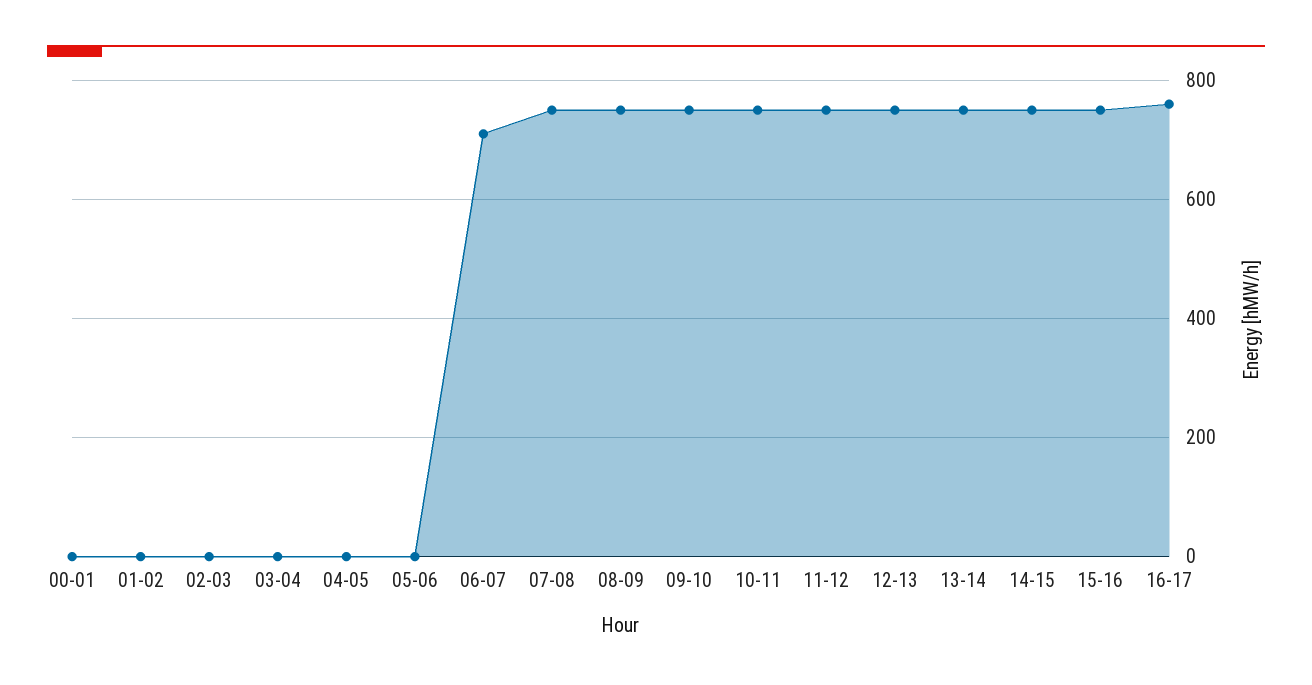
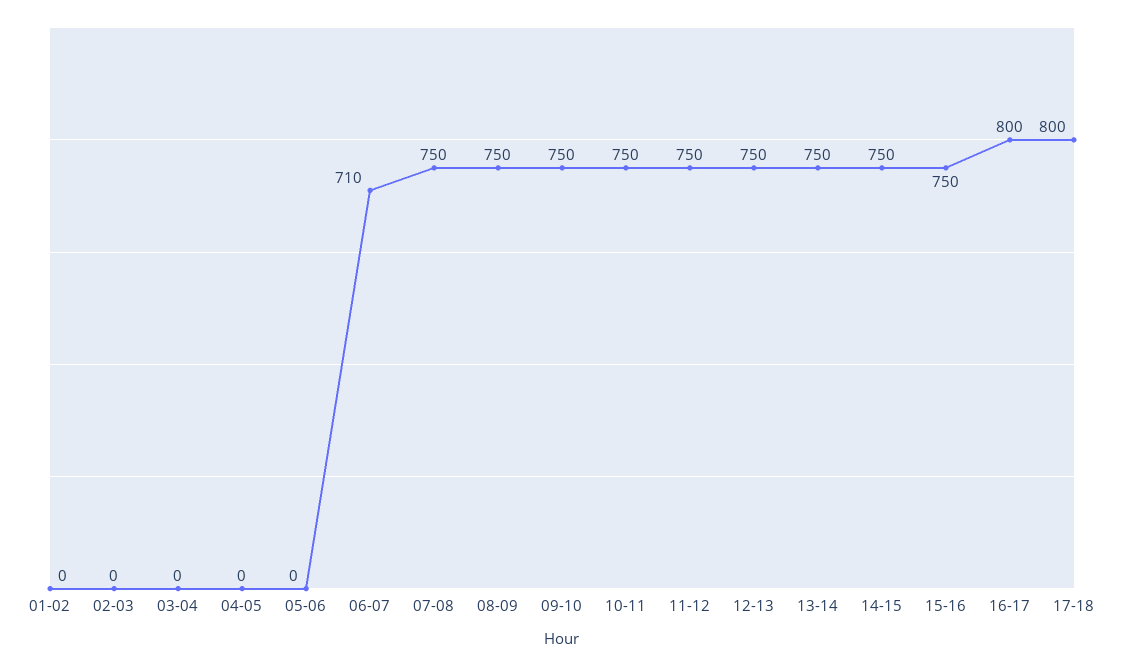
00-01: 0 -> none
16-17: 760 -> 800
17-18: none -> 800

